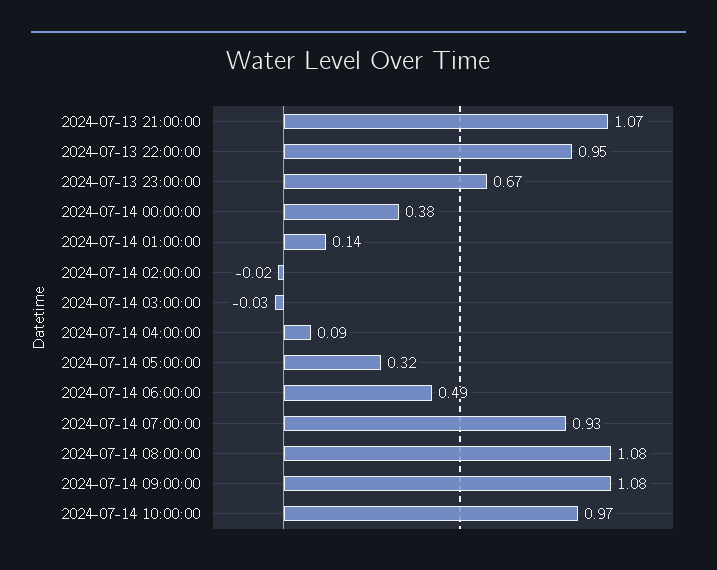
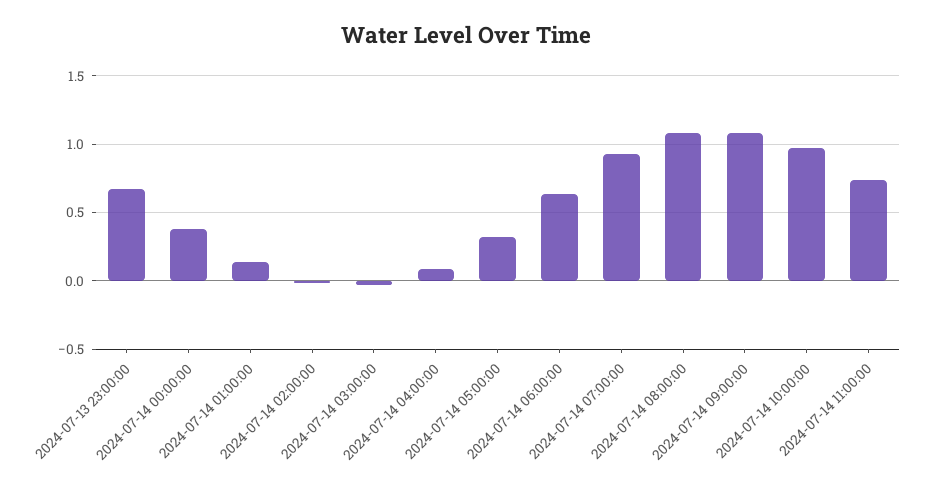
2024-07-13 21:00:00: 1.07 -> none
2024-07-13 22:00:00: 0.95 -> none
2024-07-14 06:00:00: 0.49 -> 0.65
2024-07-14 11:00:00: none -> 0.75

